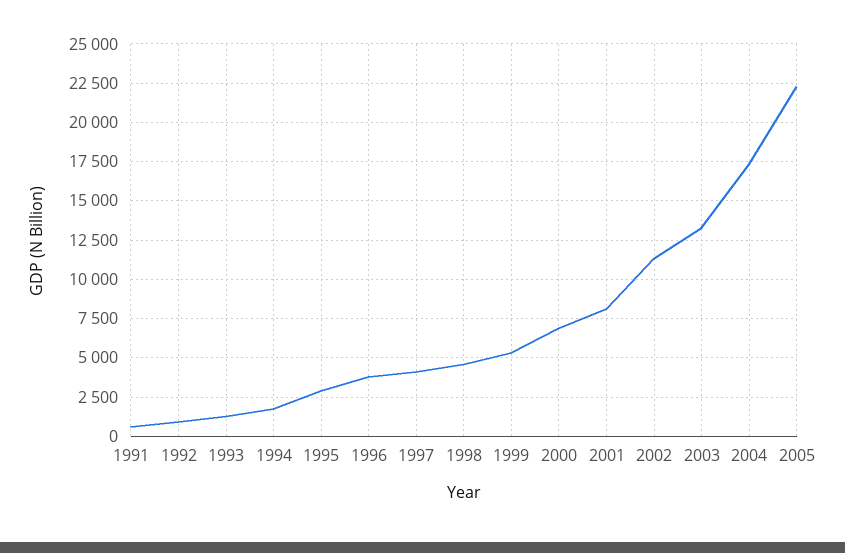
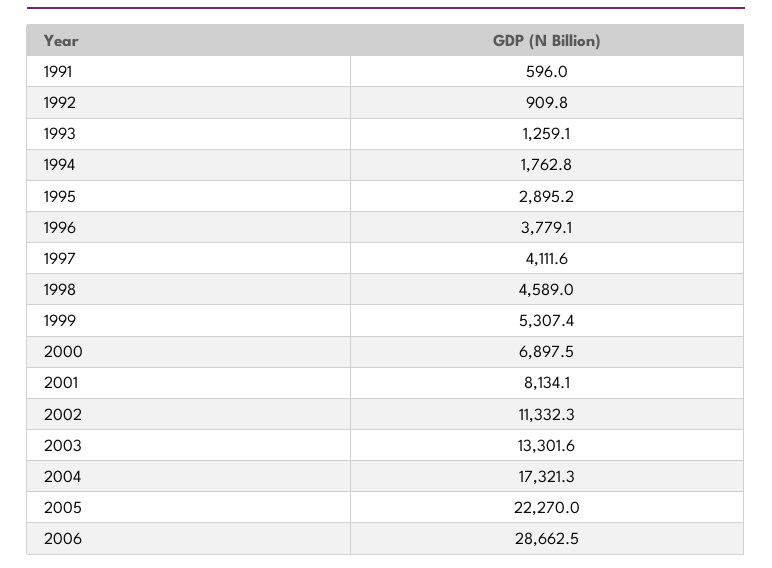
2006: none -> 28662.5

